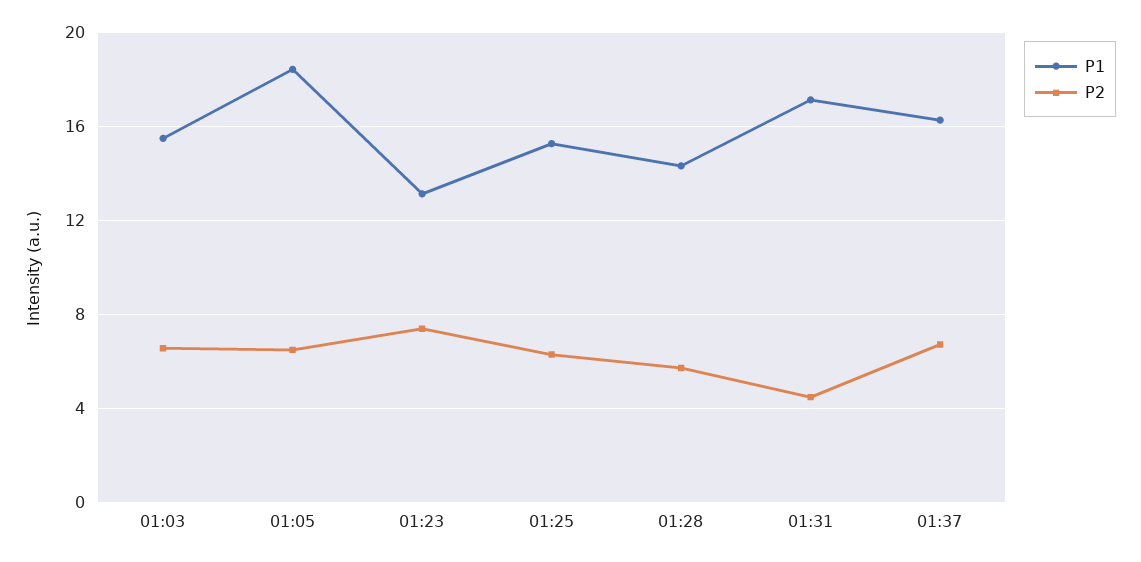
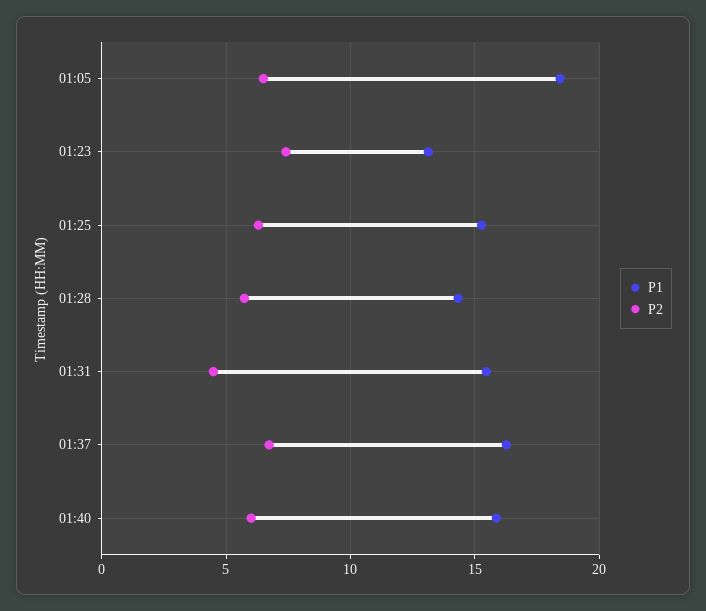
P1, 01:03: 15.5 -> none
P2, 01:03: 6.5 -> none
P1, 01:31: 17 -> 15.5
P1, 01:40: none -> 16
P2, 01:40: none -> 6

